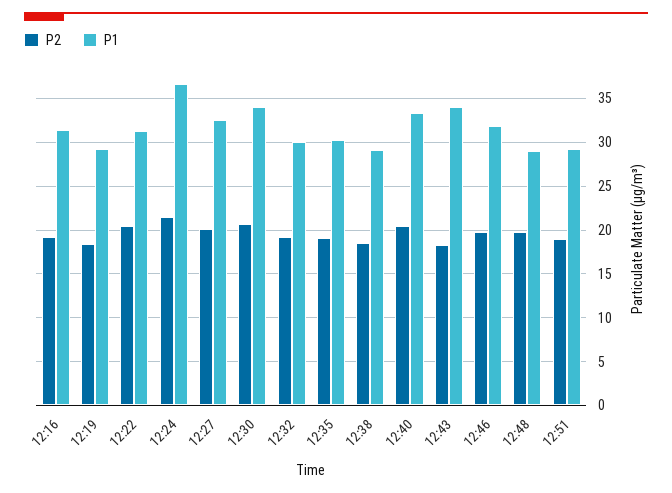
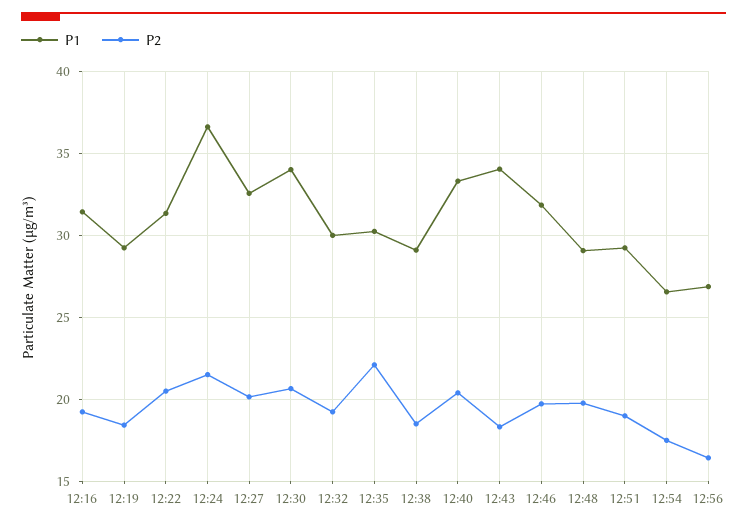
P2, 12:35: 19 -> 22
P1, 12:54: none -> 26.5
P2, 12:54: none -> 17.5
P1, 12:56: none -> 27
P2, 12:56: none -> 16.5

